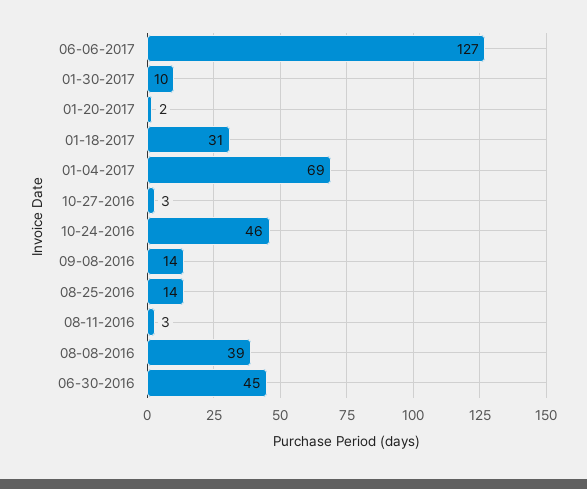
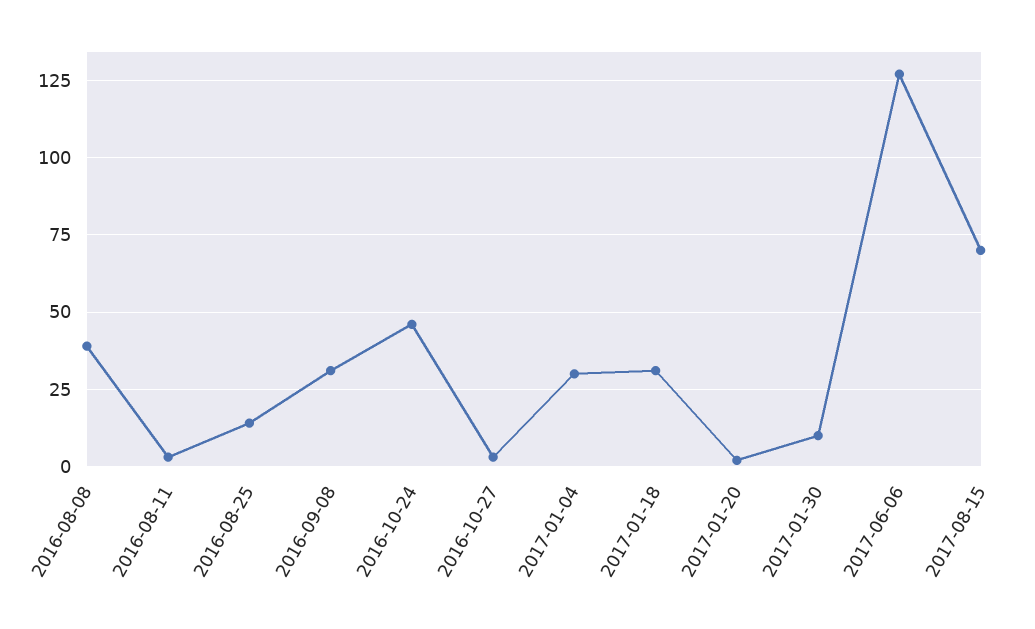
01-04-2017: 69 -> 30
09-08-2016: 14 -> 30
06-30-2016: 45 -> none
2017-08-15: none -> 70

